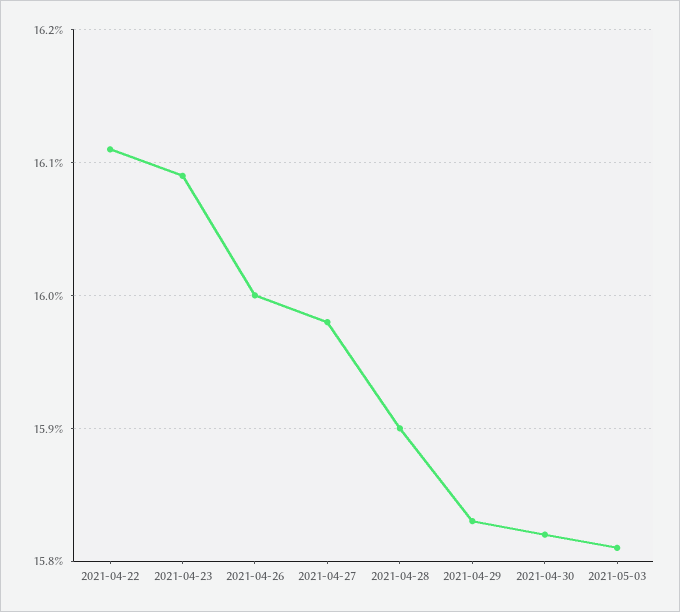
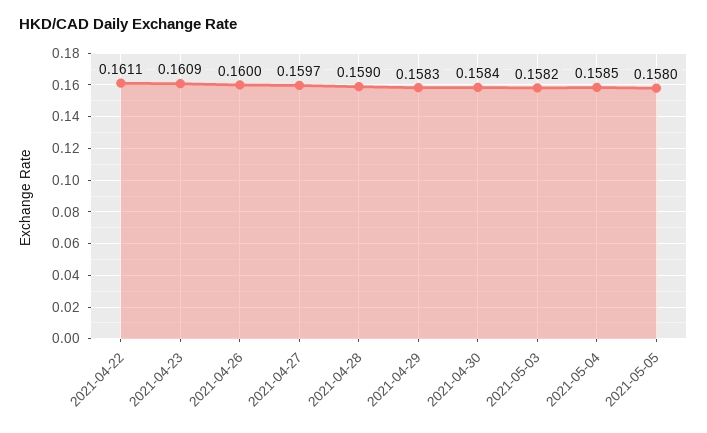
2021-04-27: 0.1598 -> 0.1597
2021-04-30: 0.1582 -> 0.1584
2021-05-03: 0.1581 -> 0.1582
2021-05-04: none -> 0.1585
2021-05-05: none -> 0.158

